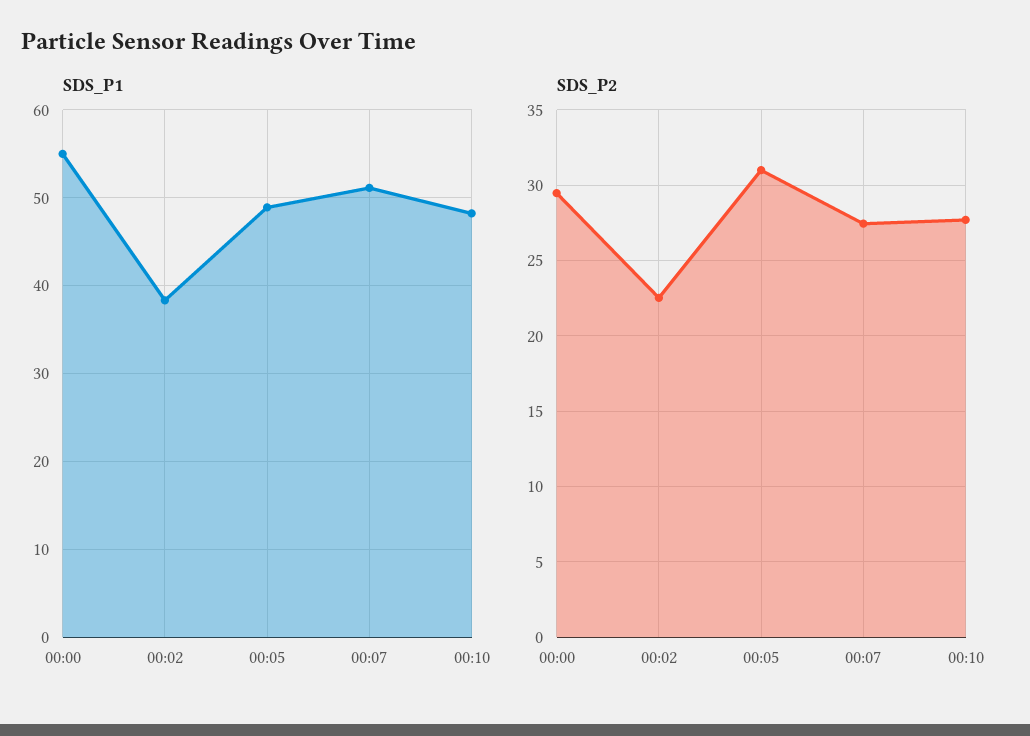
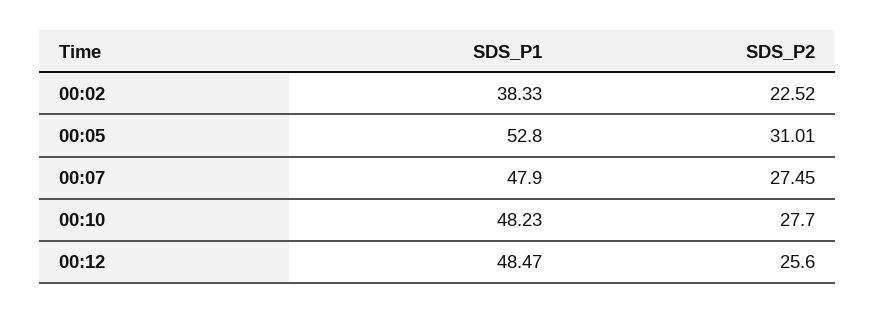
SDS_P1, 00:00: 55 -> none
SDS_P1, 00:05: 49 -> 52.8
SDS_P1, 00:07: 51 -> 47.9
SDS_P2, 00:00: 29.5 -> none
SDS_P1, 00:12: none -> 48.47
SDS_P2, 00:12: none -> 25.6

